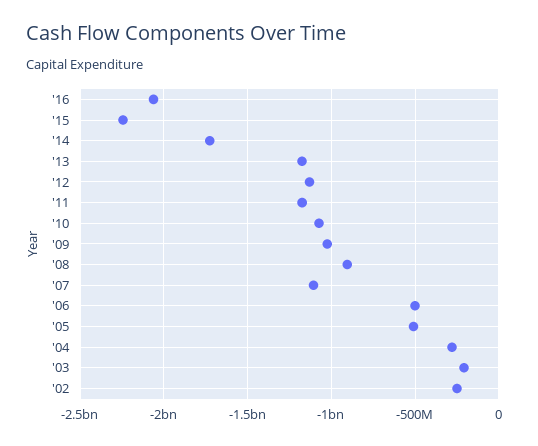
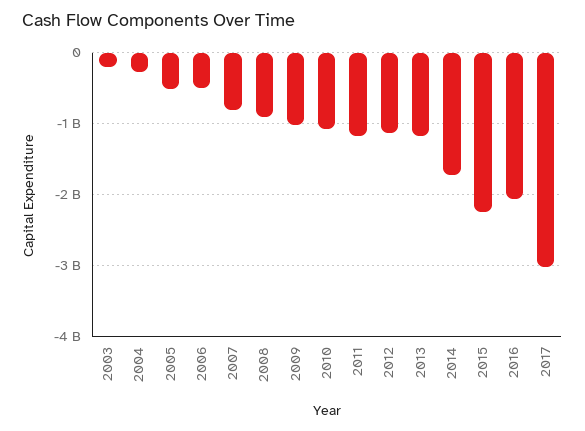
'07: -1100000000 -> -800000000
'02: -250000000 -> none
2017: none -> -3000000000

